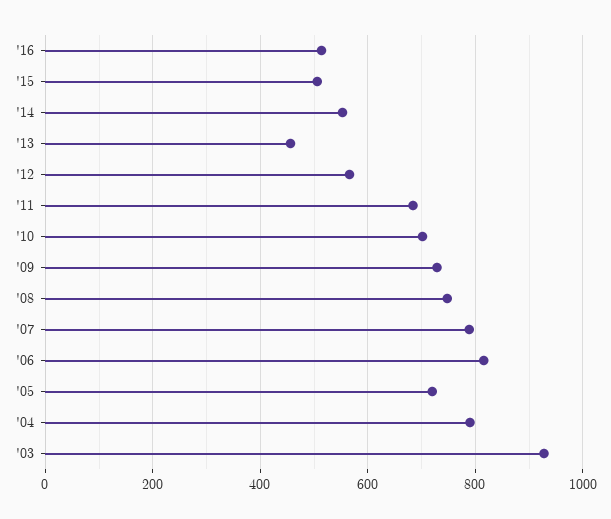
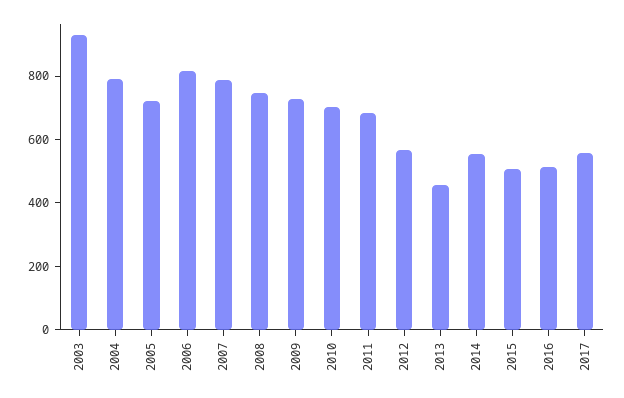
2017: none -> 550

